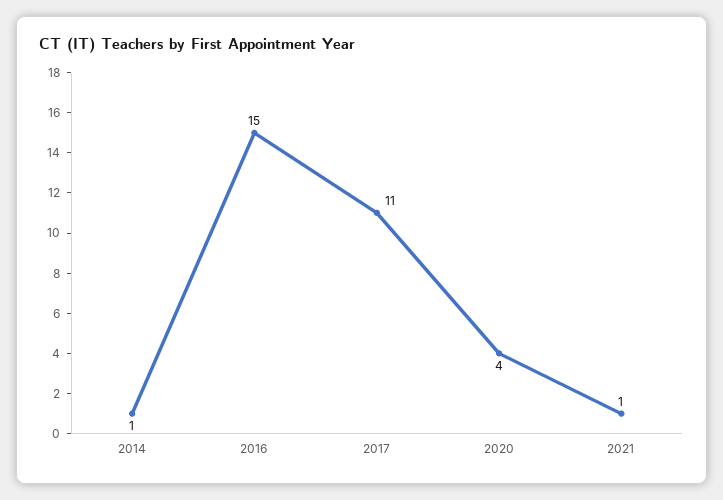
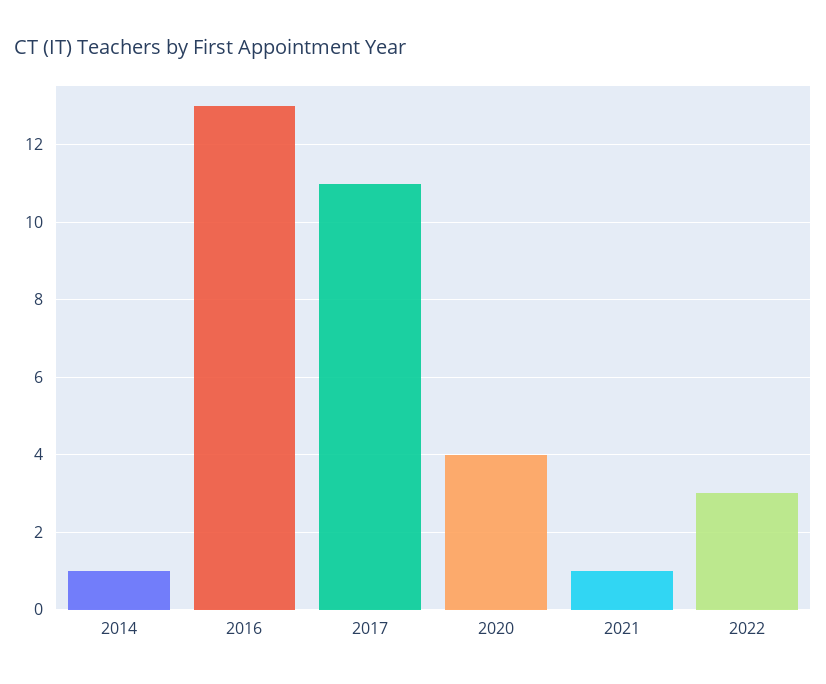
2016: 15 -> 13
2022: none -> 3

